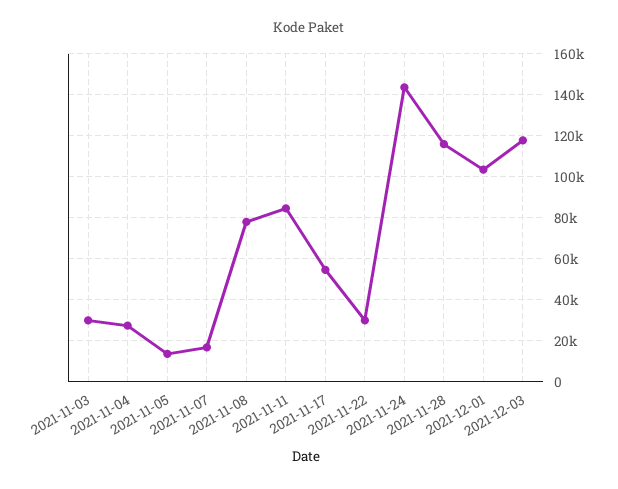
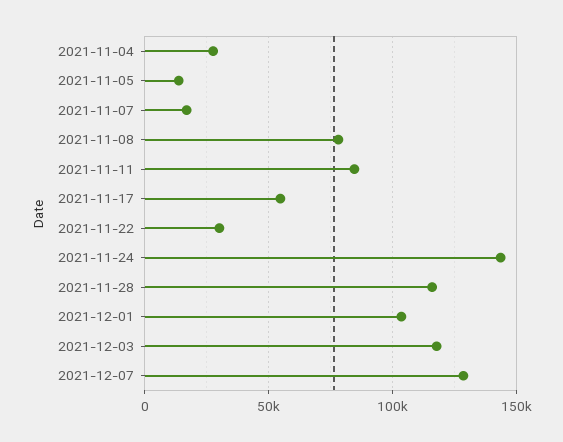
2021-11-03: 30000 -> none
2021-12-07: none -> 130000

